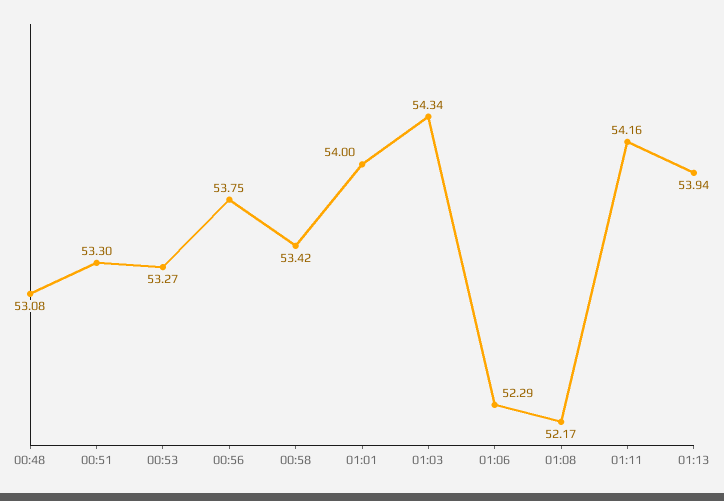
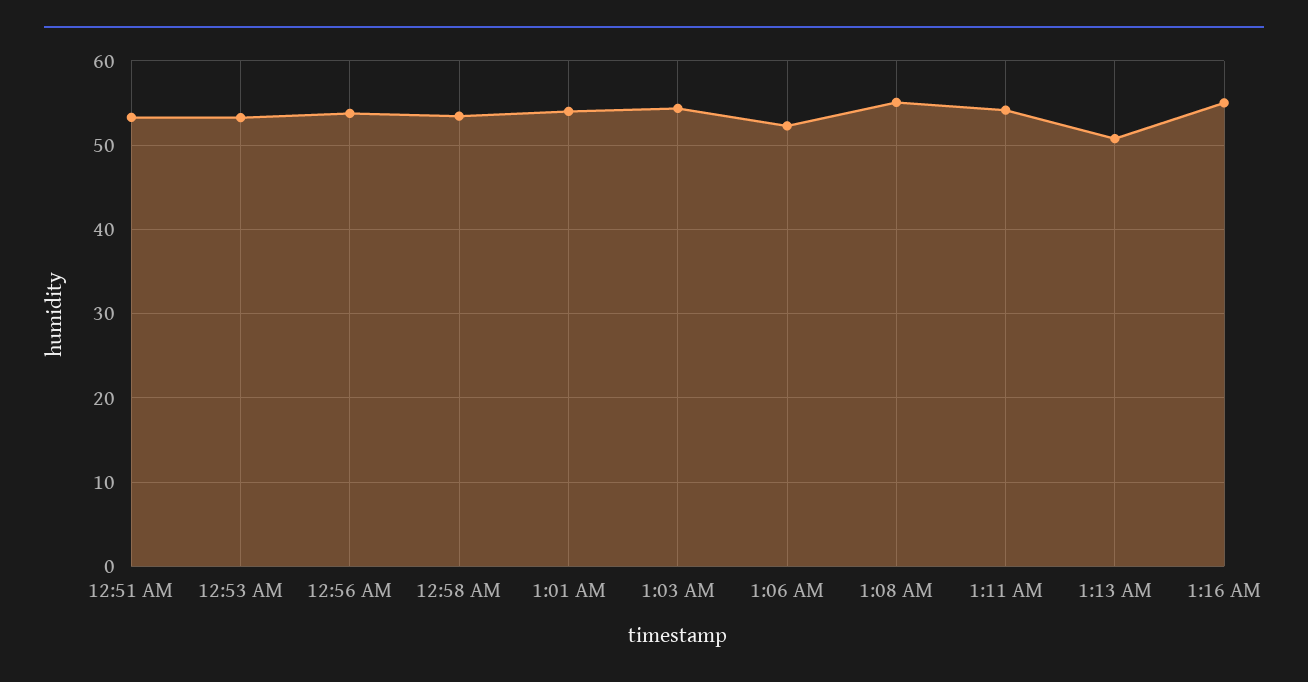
00:48: 53.08 -> none
01:08: 52.17 -> 55
01:13: 53.94 -> 51
1:16 AM: none -> 55

